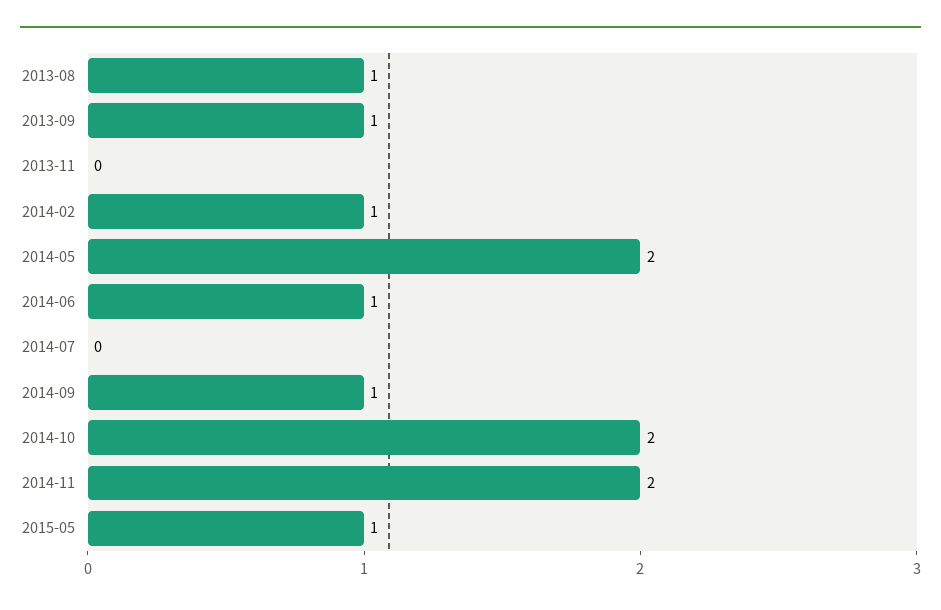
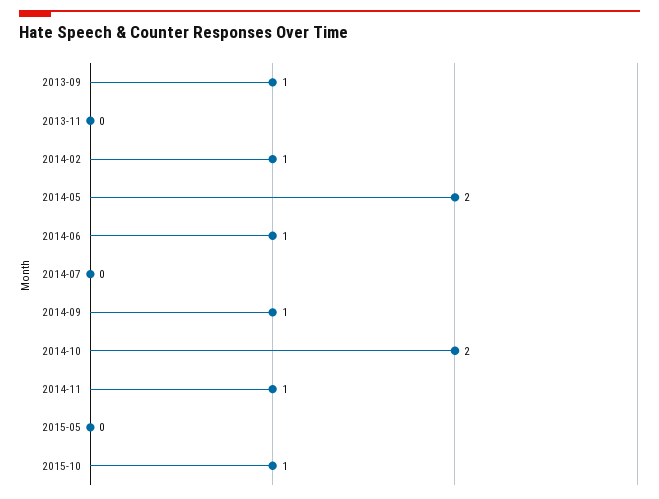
2013-08: 1 -> none
2014-11: 2 -> 1
2015-05: 1 -> 0
2015-10: none -> 1

